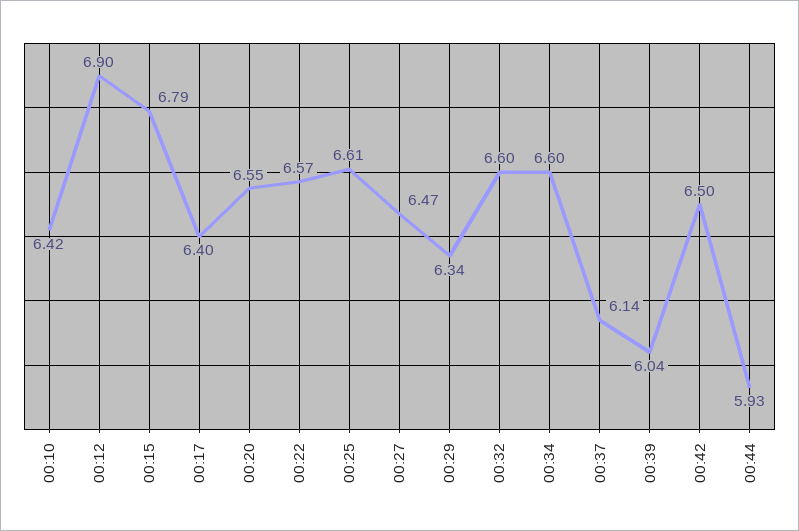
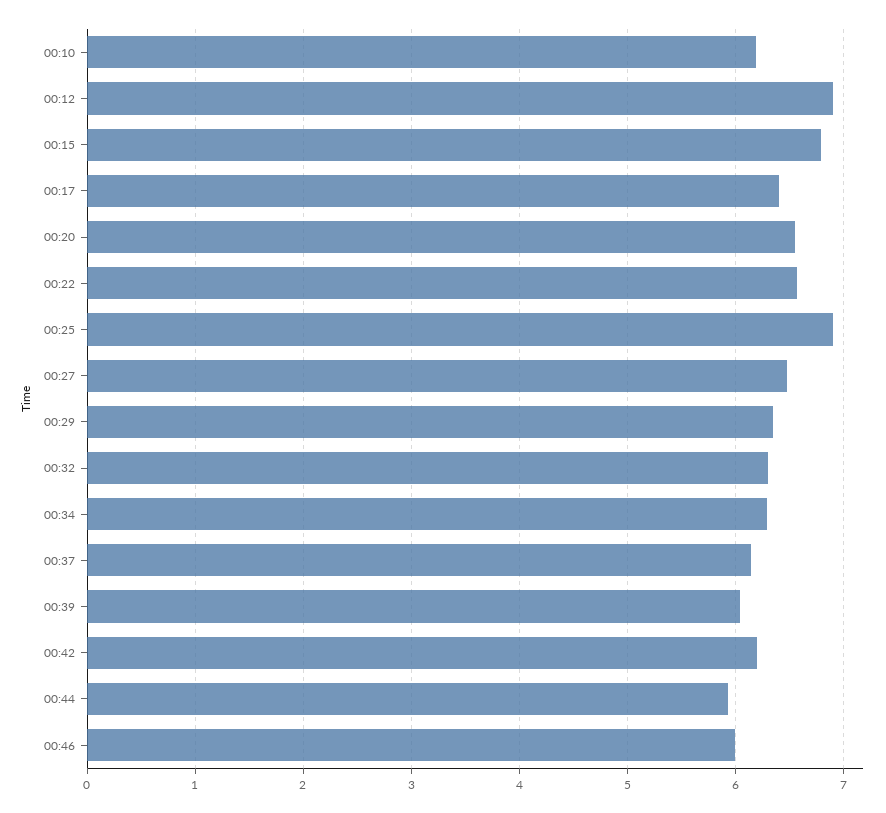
00:10: 6.42 -> 6.2
00:25: 6.61 -> 6.9
00:32: 6.6 -> 6.3
00:34: 6.6 -> 6.3
00:42: 6.5 -> 6.2
00:46: none -> 6

